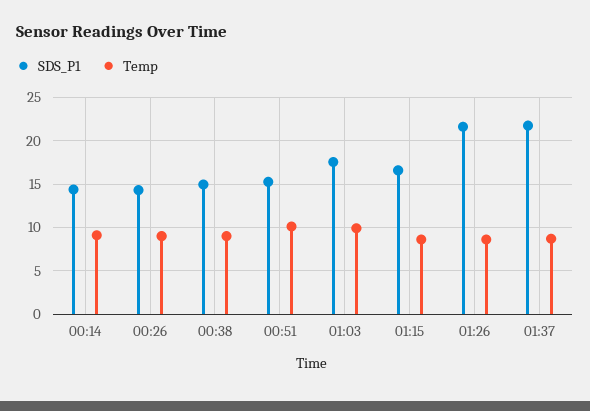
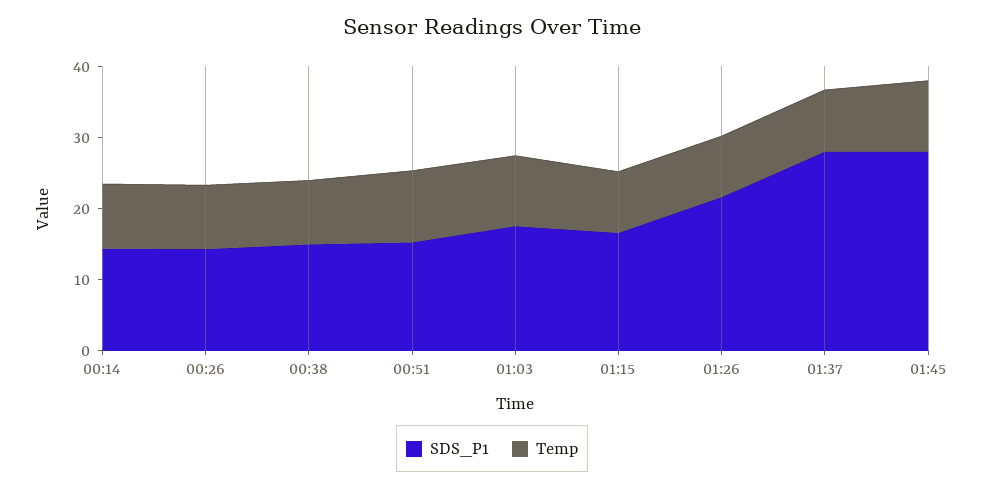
SDS_P1, 01:37: 22 -> 28
SDS_P1, 01:45: none -> 28
Temp, 01:45: none -> 10

